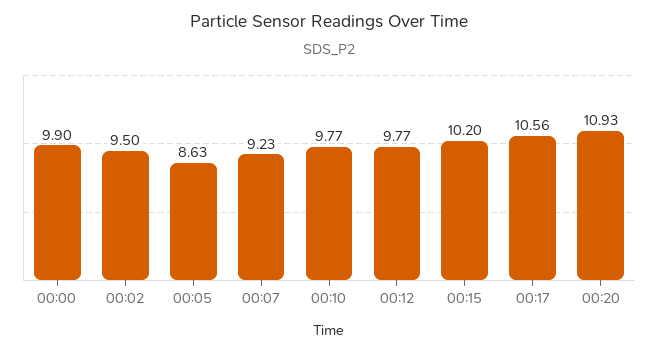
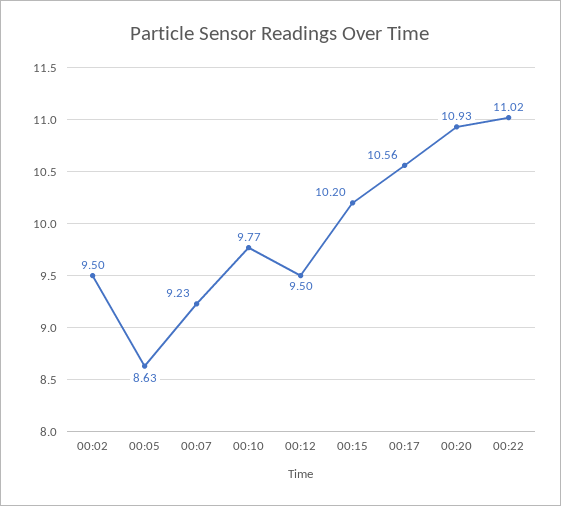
00:00: 9.9 -> none
00:12: 9.77 -> 9.5
00:22: none -> 11.02

